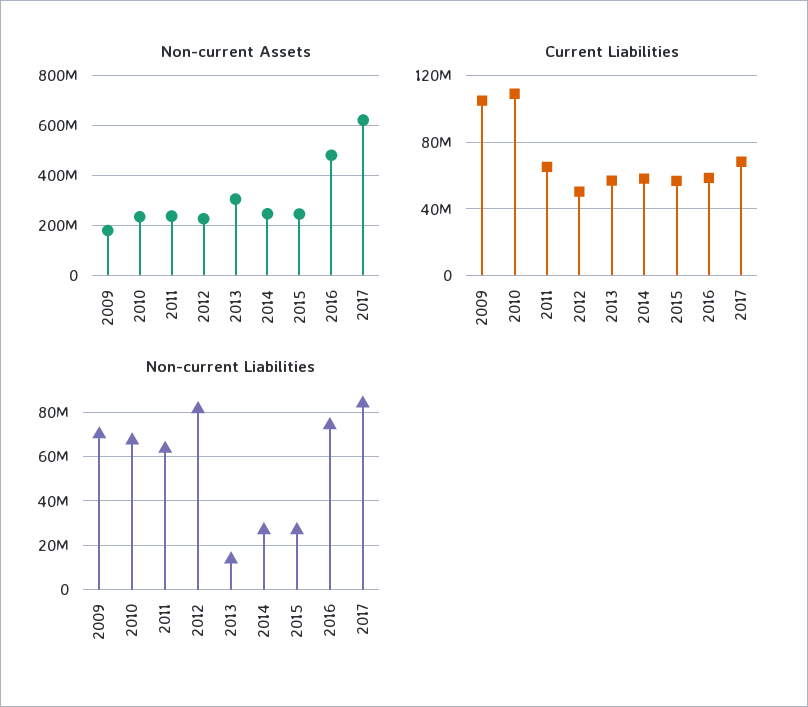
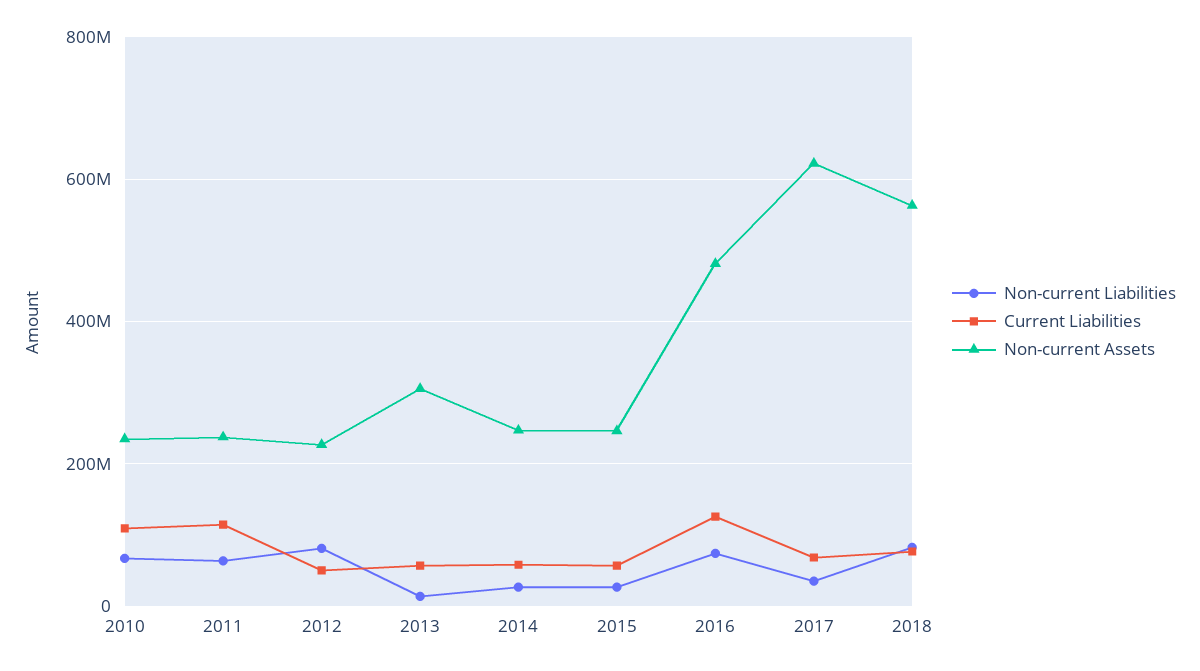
Non-current Assets, 2009: 175000000 -> none
Current Liabilities, 2009: 105000000 -> none
Current Liabilities, 2011: 65000000 -> 120000000
Current Liabilities, 2016: 60000000 -> 120000000
Non-current Liabilities, 2009: 70000000 -> none
Non-current Liabilities, 2017: 85000000 -> 40000000
Non-current Liabilities, 2018: none -> 80000000
Current Liabilities, 2018: none -> 80000000
Non-current Assets, 2018: none -> 560000000

